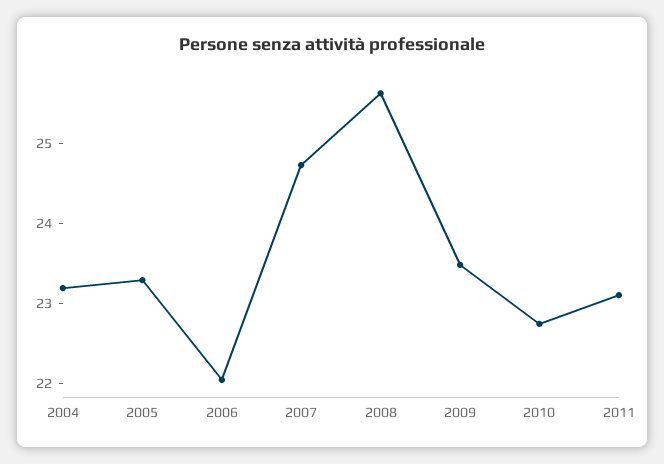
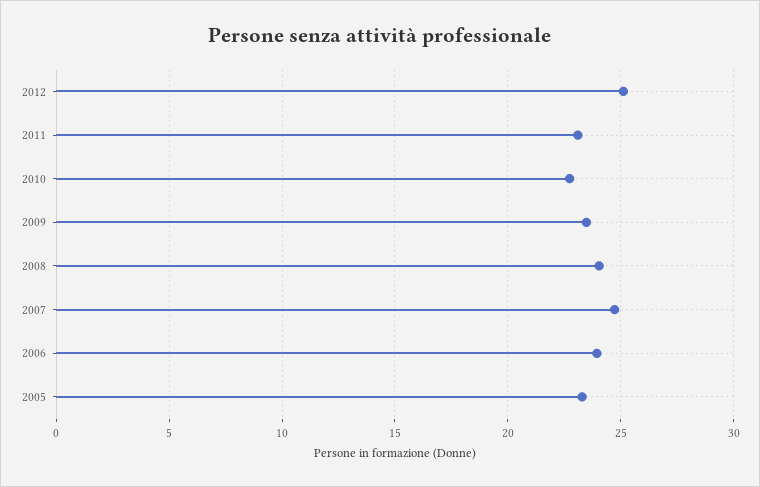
2004: 23.2 -> none
2006: 22 -> 24
2008: 25.6 -> 24
2012: none -> 25

